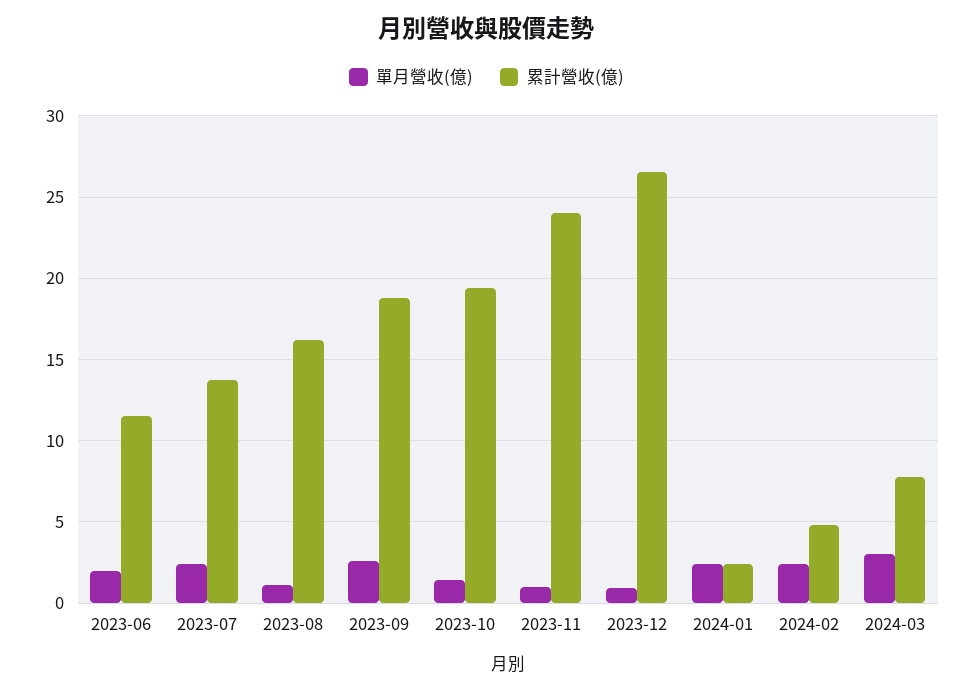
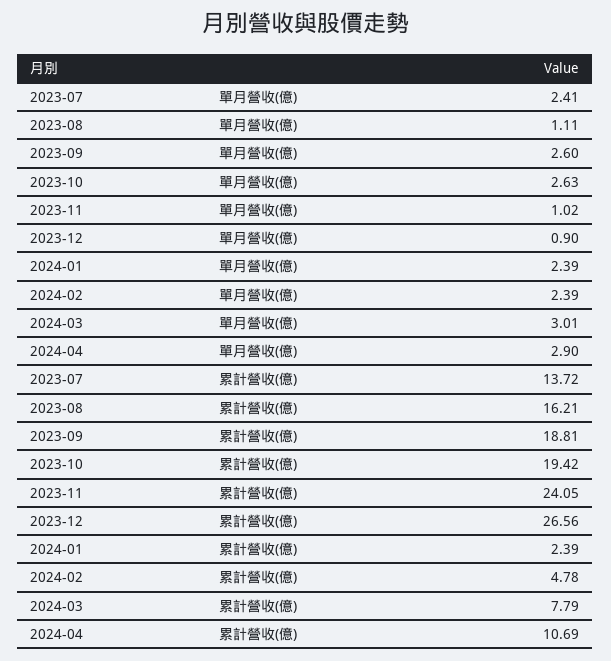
單月營收(億), 2023-06: 2 -> none
累計營收(億), 2023-06: 11.5 -> none
單月營收(億), 2023-10: 1.5 -> 2.63
單月營收(億), 2024-04: none -> 2.9
累計營收(億), 2024-04: none -> 10.69

